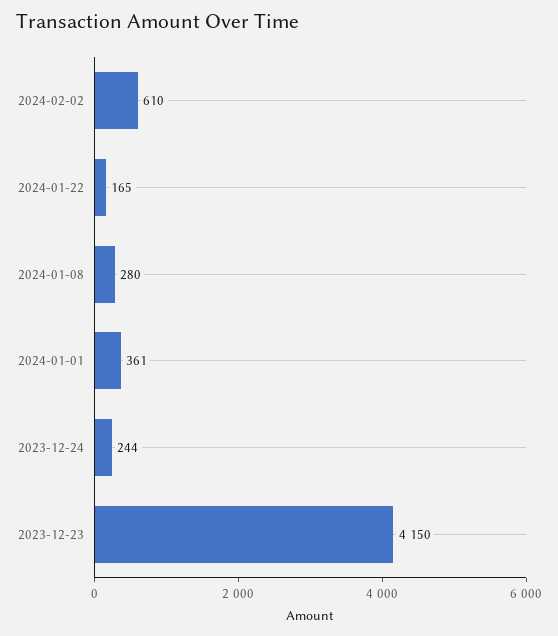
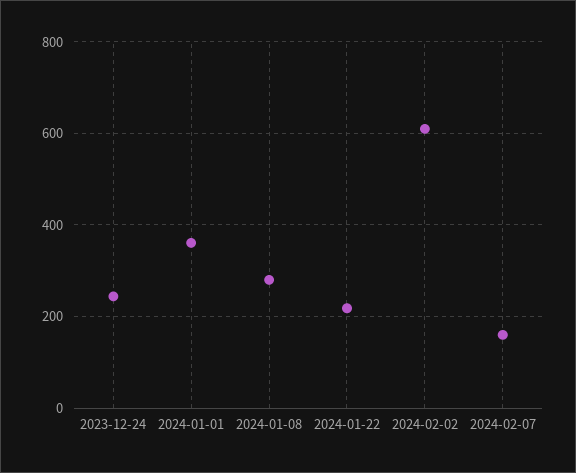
2024-01-22: 165 -> 220
2023-12-23: 4150 -> none
2024-02-07: none -> 160

